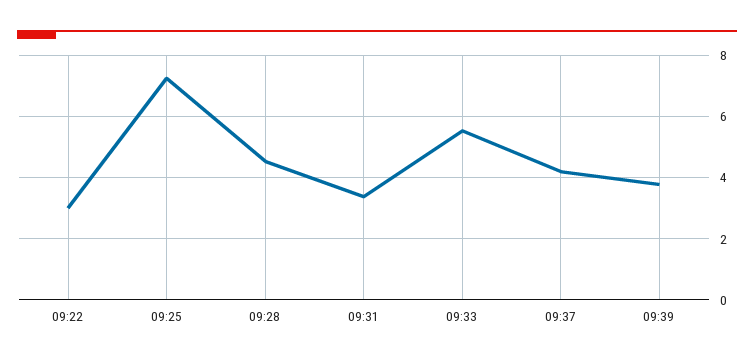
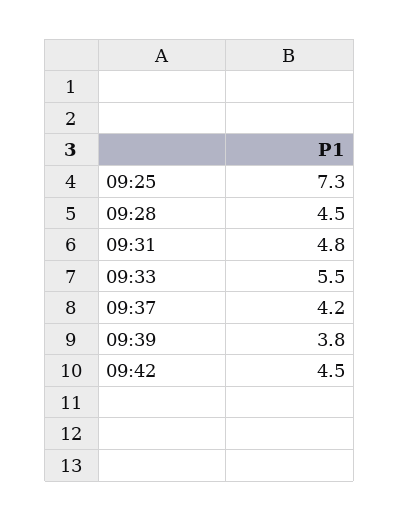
09:22: 3 -> none
09:31: 3.4 -> 4.8
09:42: none -> 4.5

